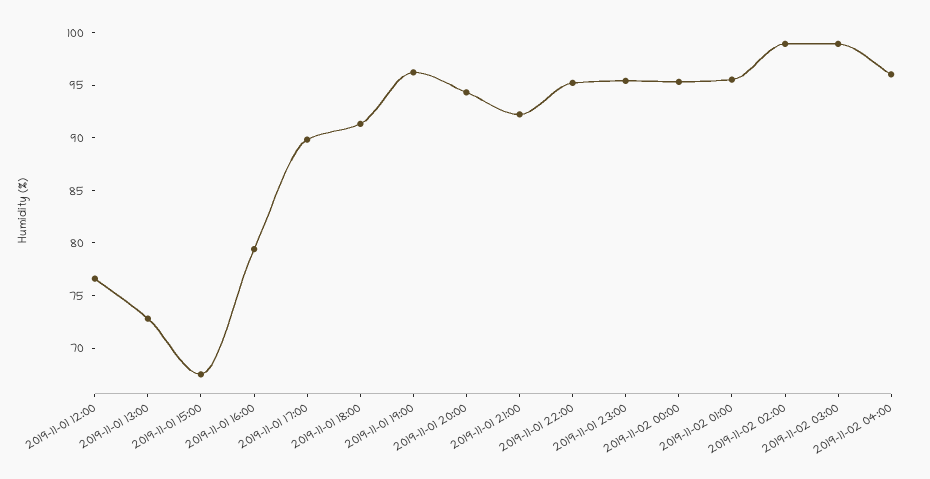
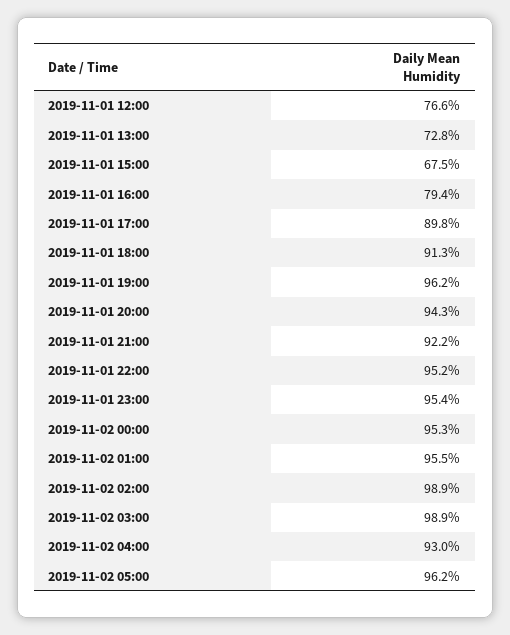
2019-11-02 04:00: 96 -> 93
2019-11-02 05:00: none -> 96.2

